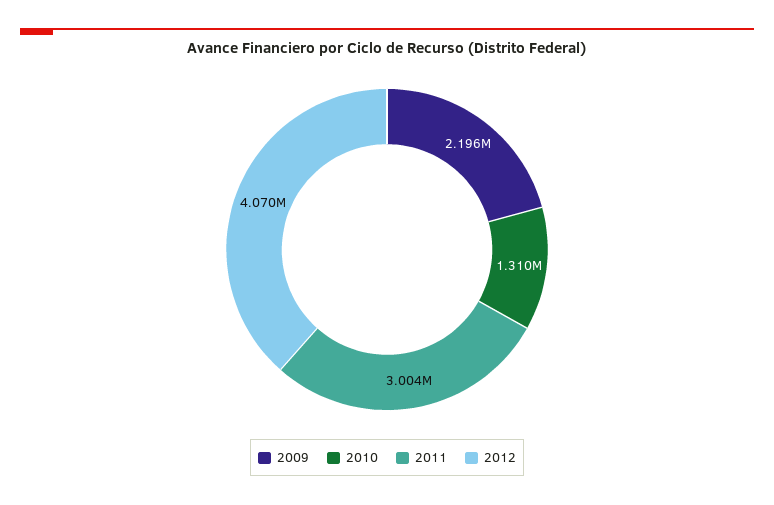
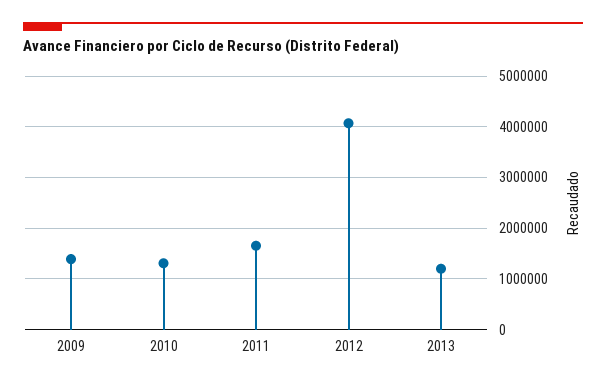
2009: 2196000 -> 1400000
2011: 3004000 -> 1600000
2013: none -> 1200000

